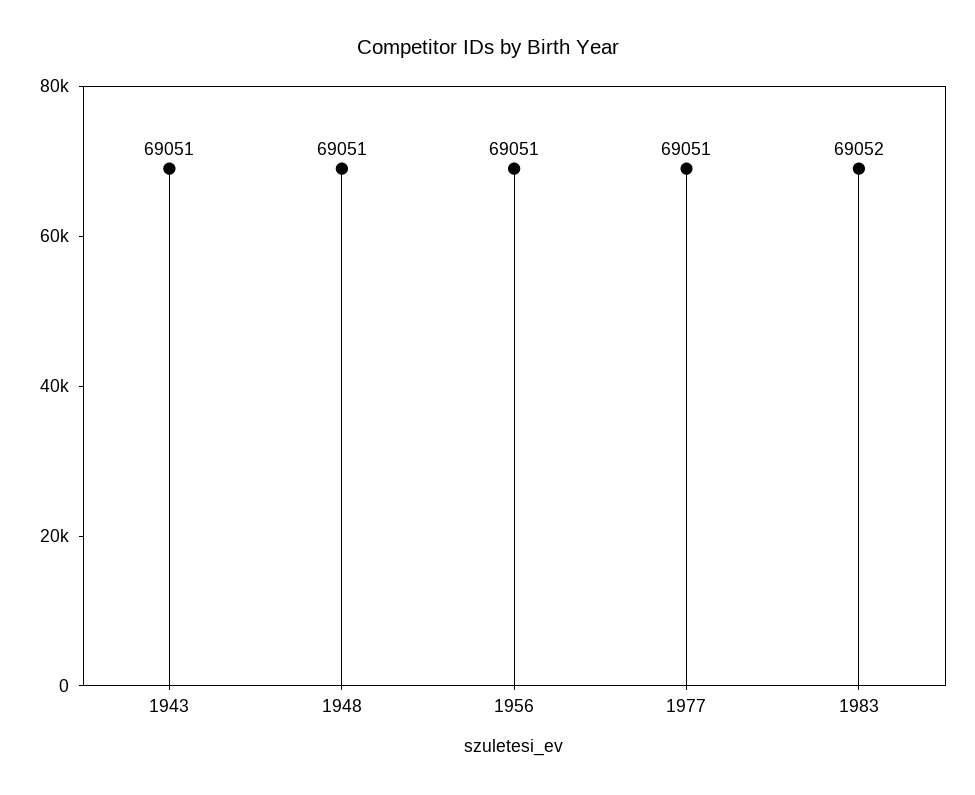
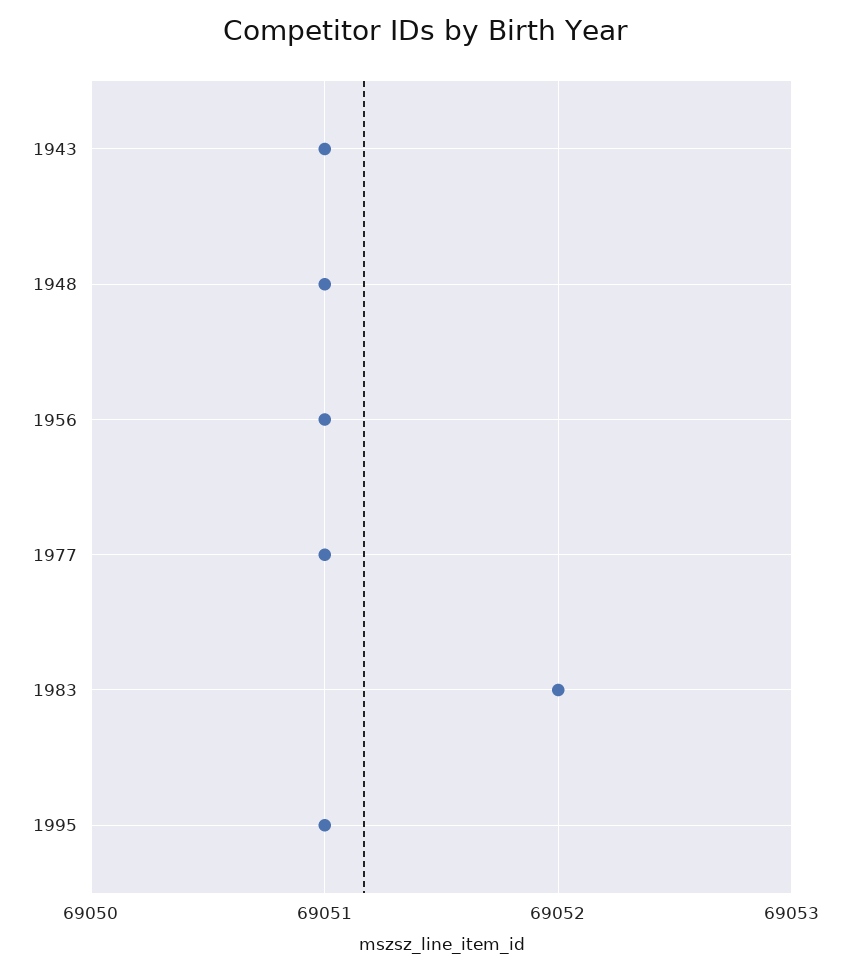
1995: none -> 69051

